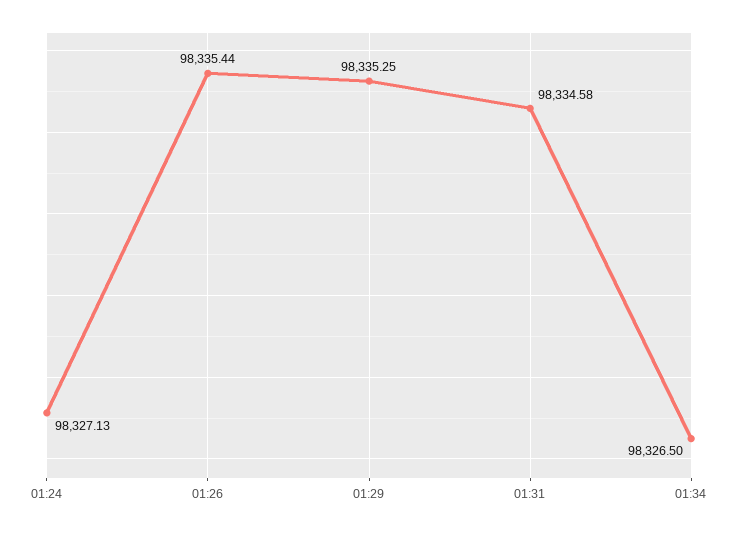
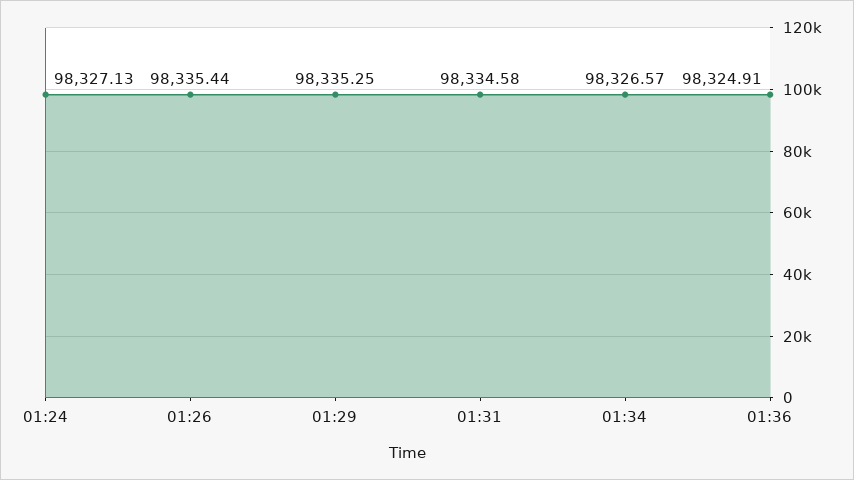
01:34: 98326.5 -> 98326.57
01:36: none -> 98324.91

